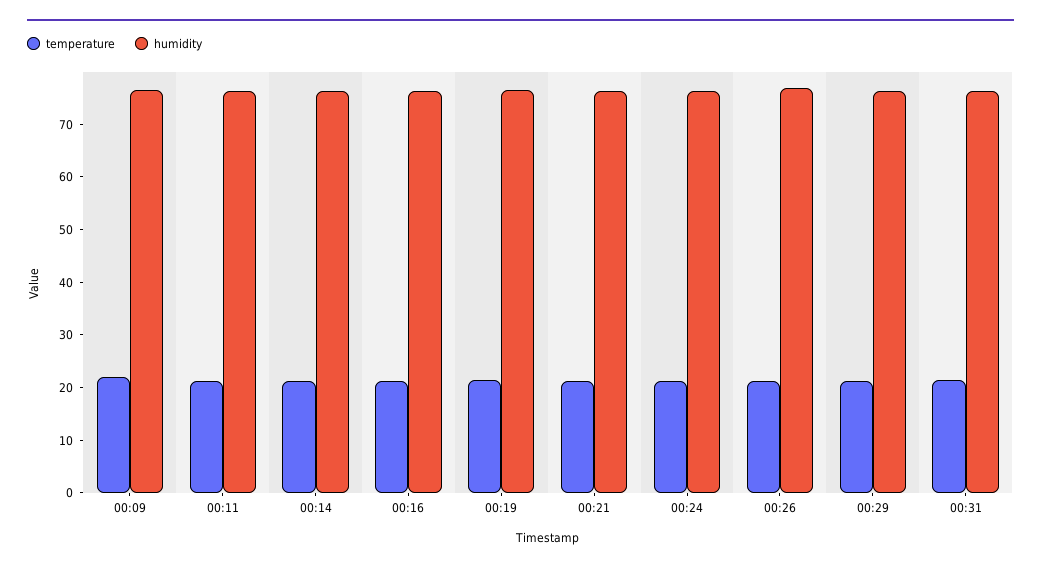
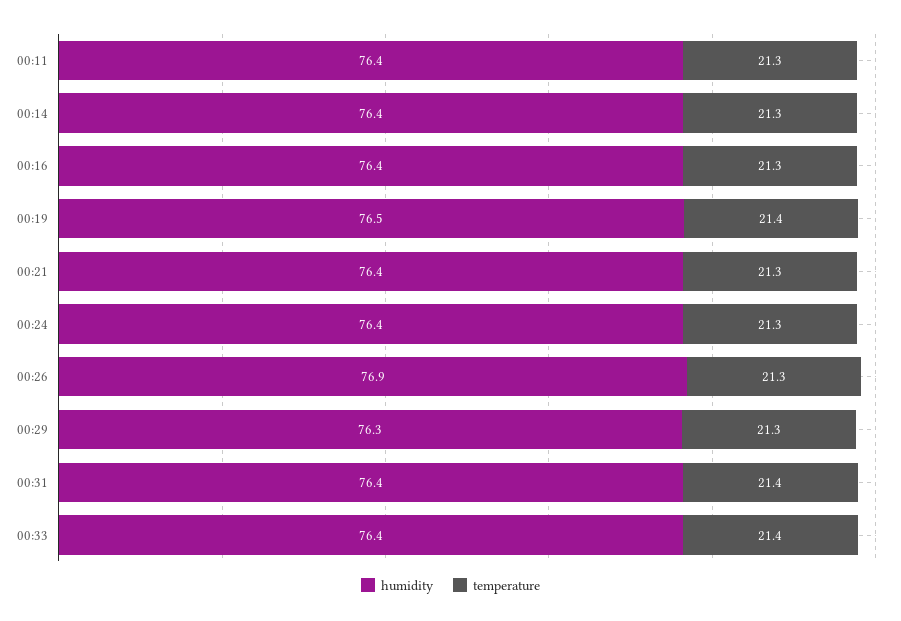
temperature, 00:09: 22 -> none
humidity, 00:09: 76 -> none
humidity, 00:33: none -> 76.4
temperature, 00:33: none -> 21.4

